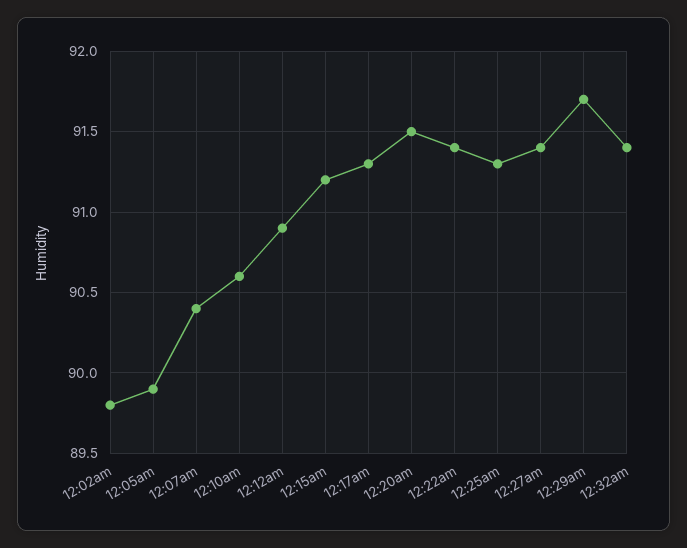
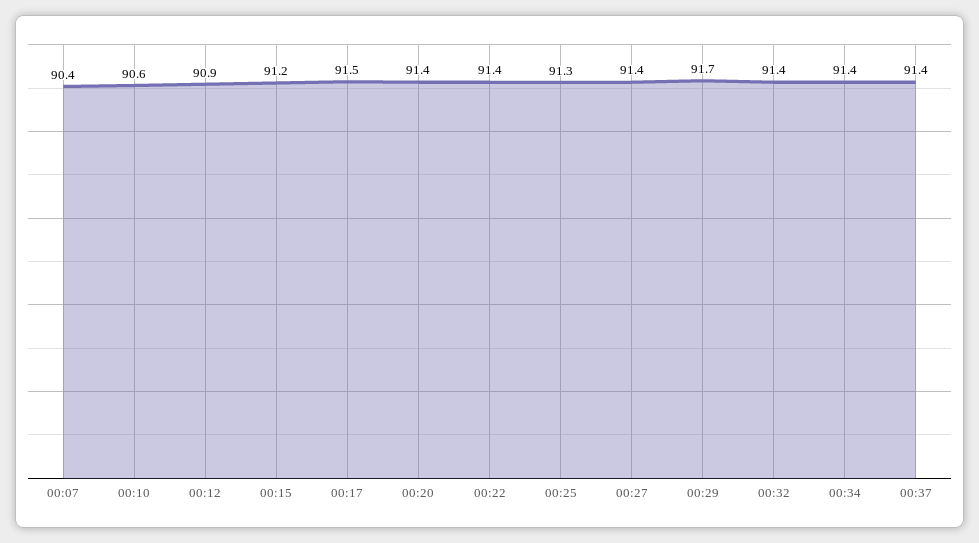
12:02am: 89.8 -> none
12:05am: 89.9 -> none
12:17am: 91.3 -> 91.5
12:20am: 91.5 -> 91.4
00:34: none -> 91.4
00:37: none -> 91.4

